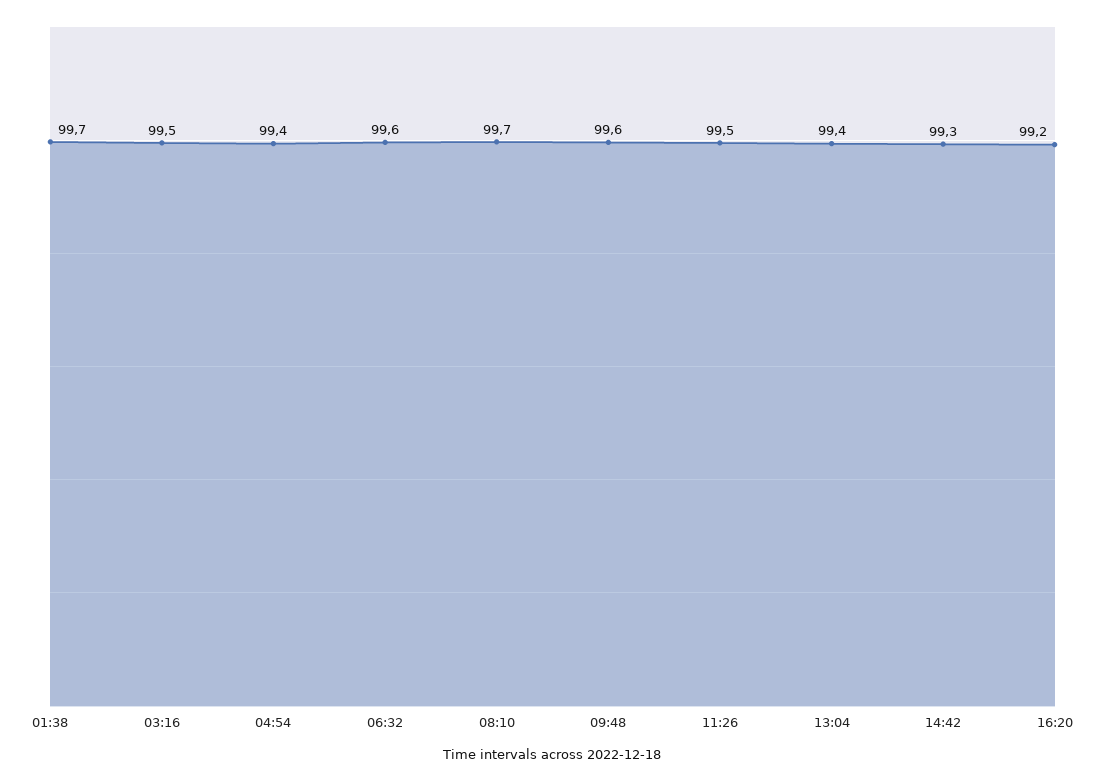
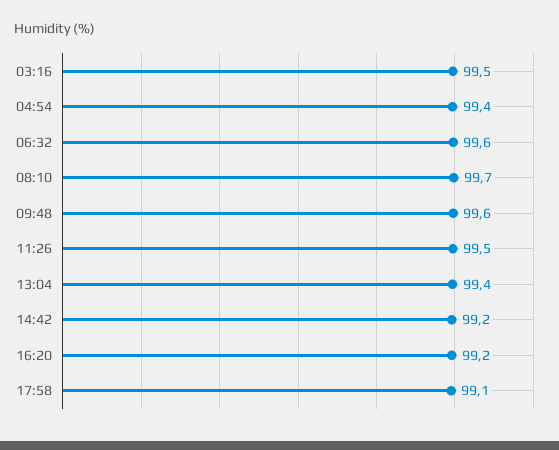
01:38: 99.7 -> none
14:42: 99.3 -> 99.2
17:58: none -> 99.1

